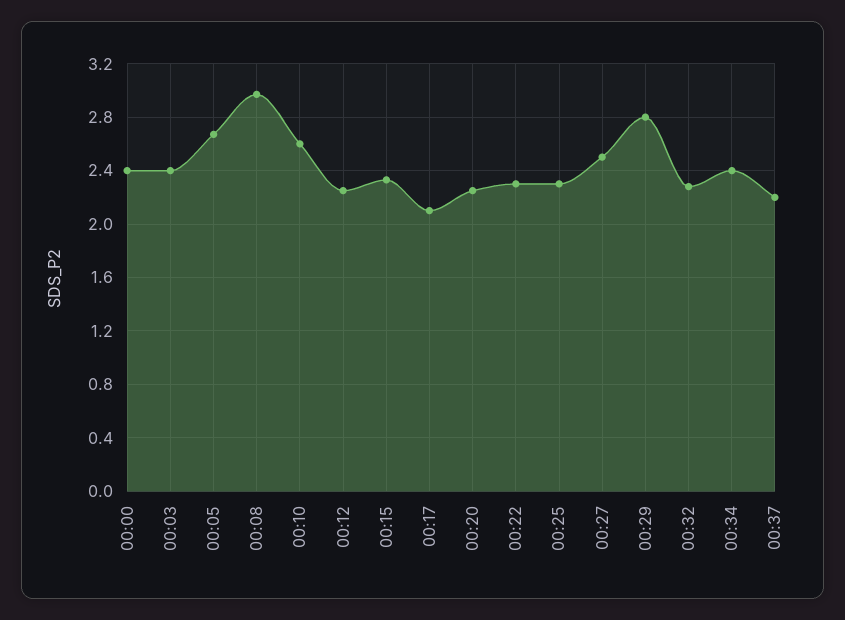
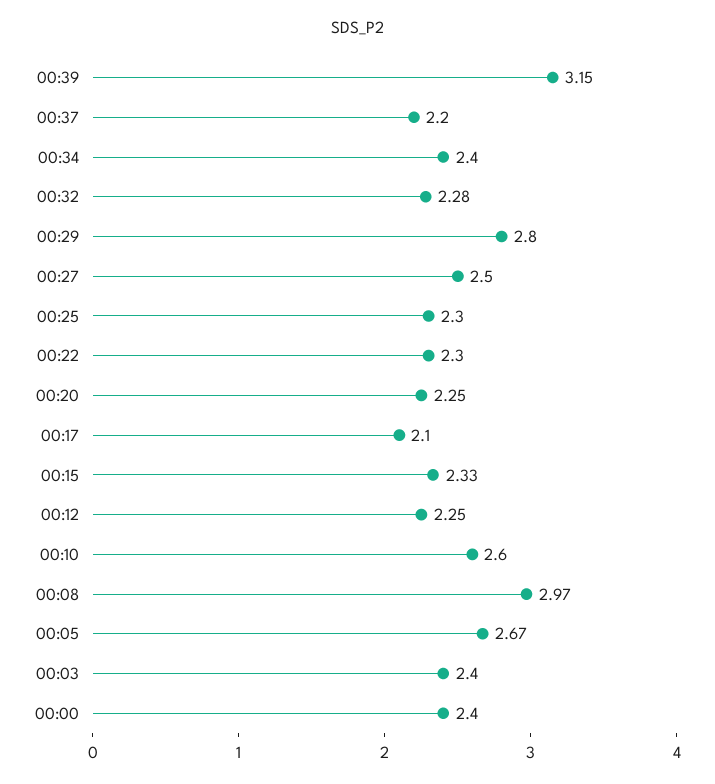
00:39: none -> 3.15

